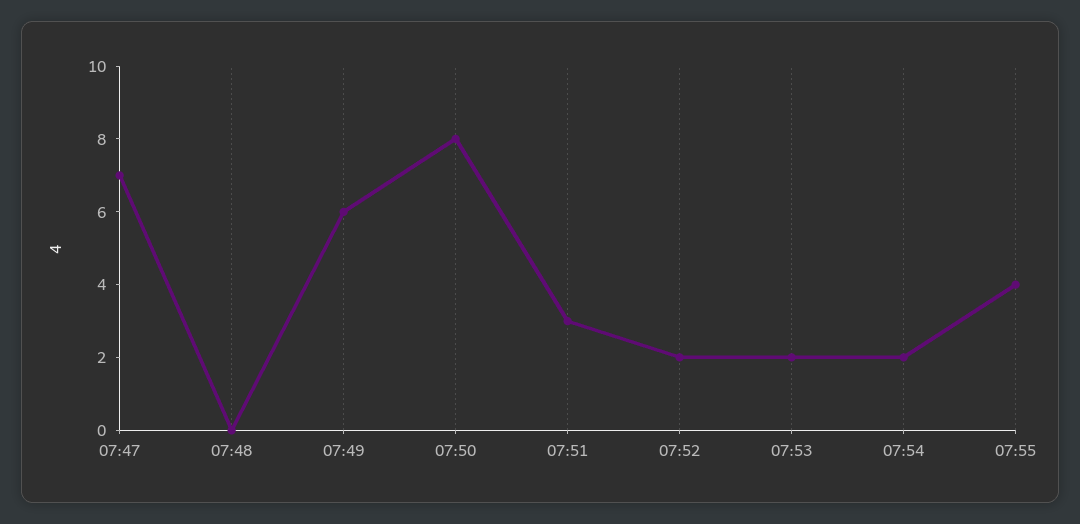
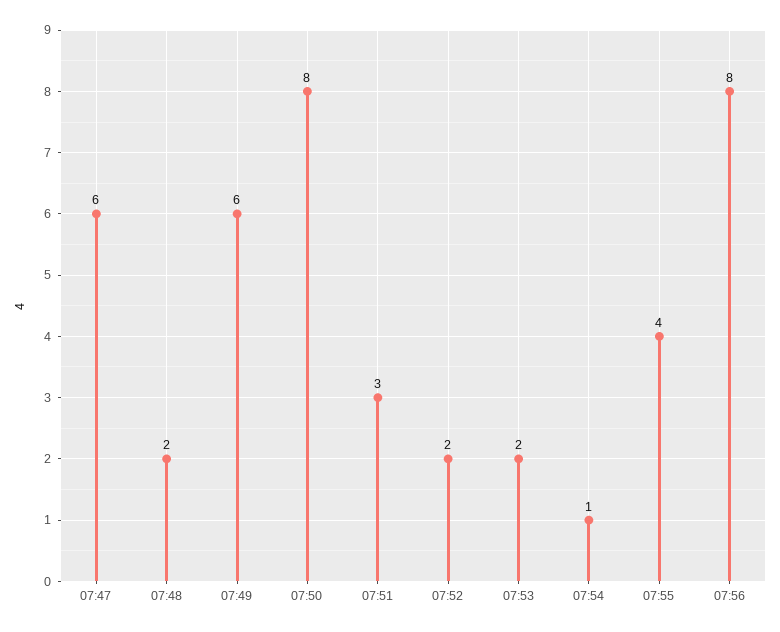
07:47: 7 -> 6
07:48: 0 -> 2
07:54: 2 -> 1
07:56: none -> 8

